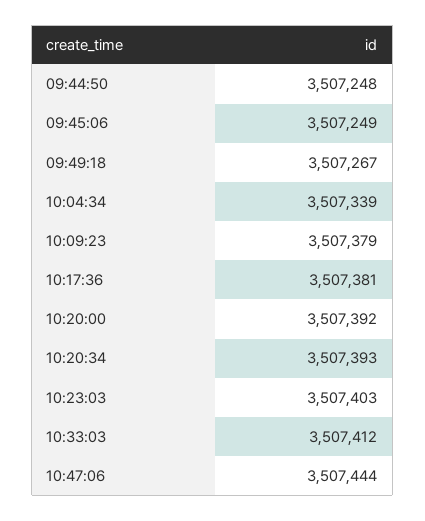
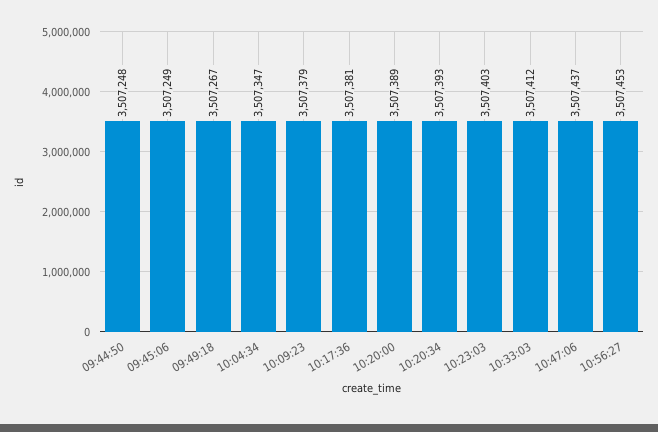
10:04:34: 3507339 -> 3507347
10:20:00: 3507392 -> 3507389
10:47:06: 3507444 -> 3507437
10:56:27: none -> 3507453

